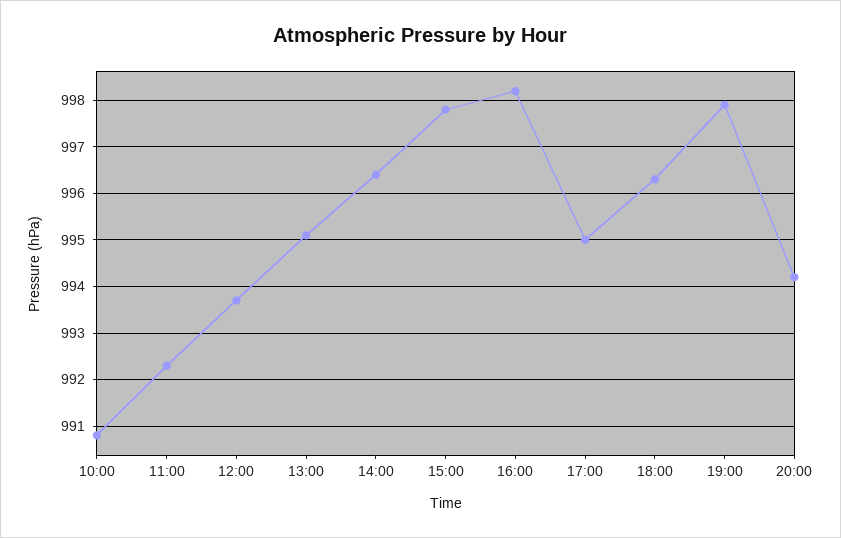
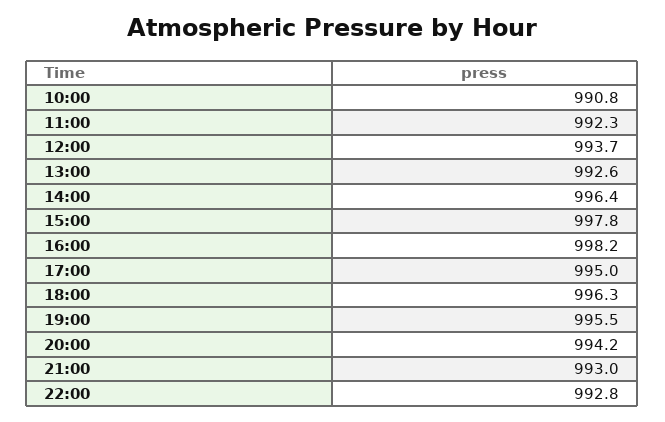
13:00: 995 -> 992.6
19:00: 998 -> 995.5
21:00: none -> 993
22:00: none -> 992.8

